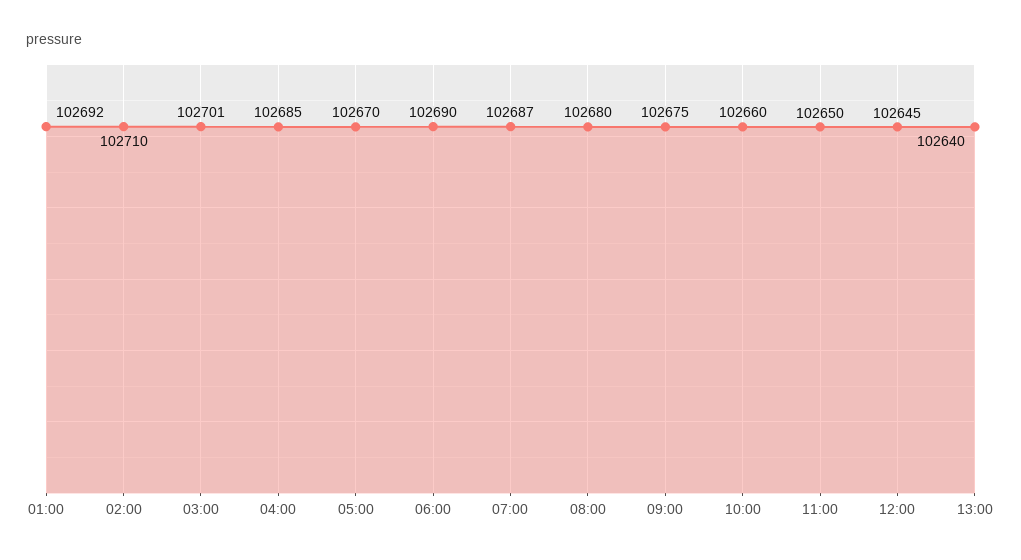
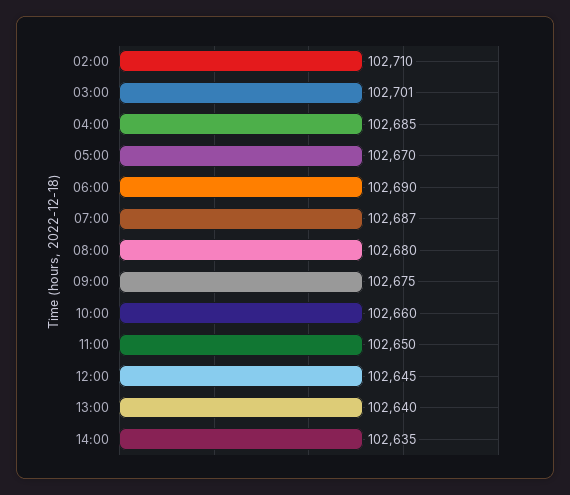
01:00: 102692 -> none
14:00: none -> 102635

